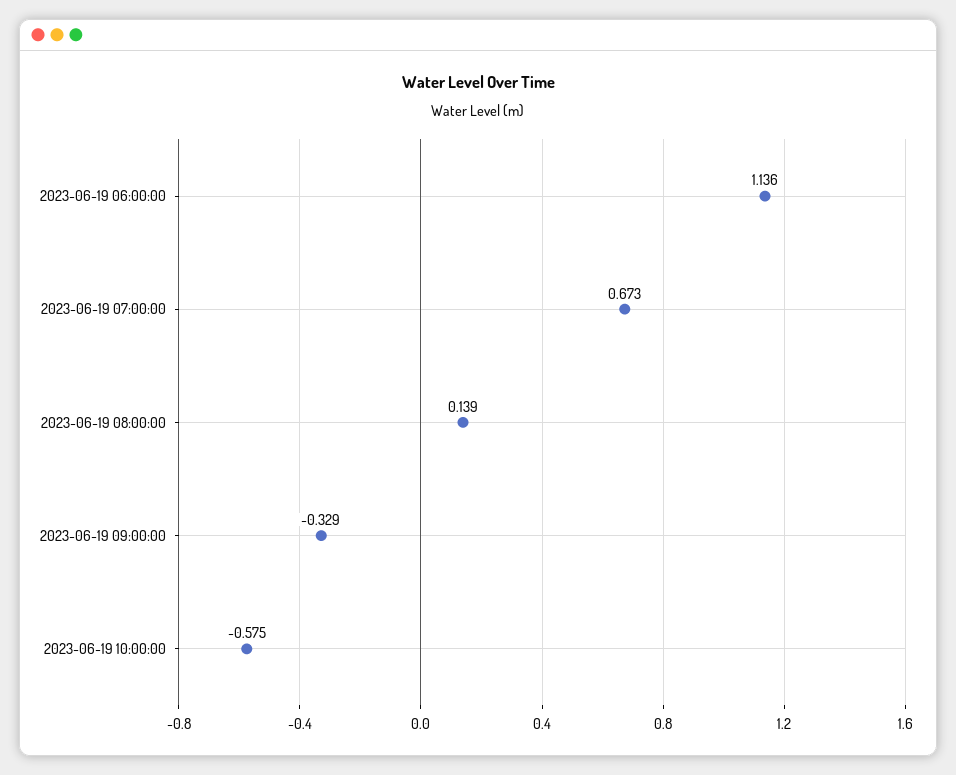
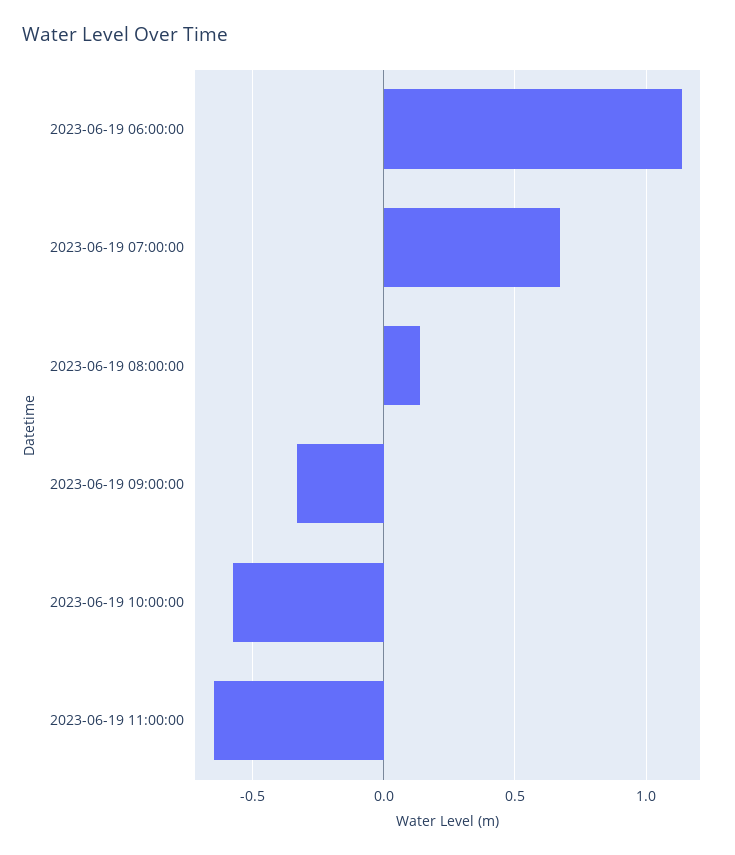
2023-06-19 11:00:00: none -> -0.65

